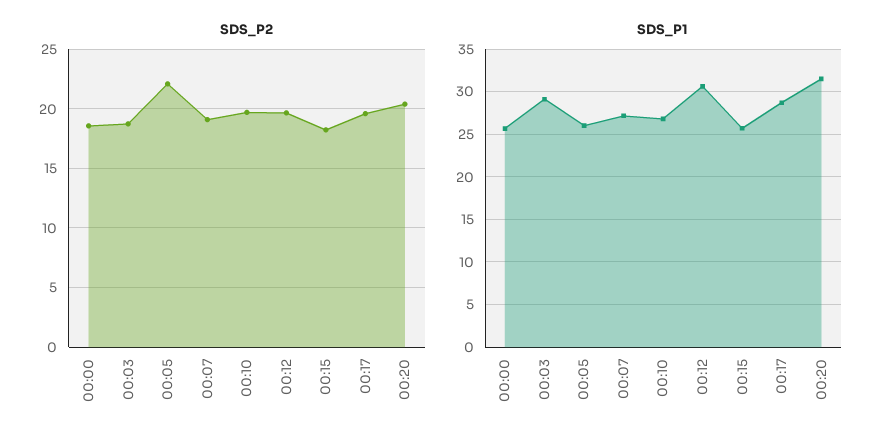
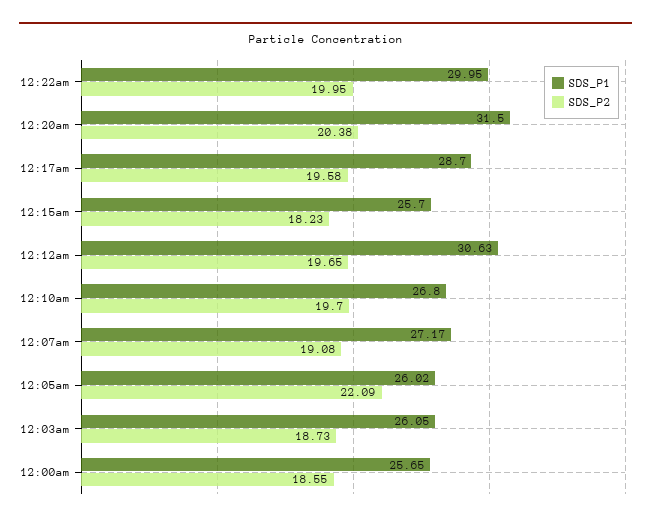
SDS_P1, 00:03: 29 -> 26.05
SDS_P1, 12:22am: none -> 29.95
SDS_P2, 12:22am: none -> 19.95

